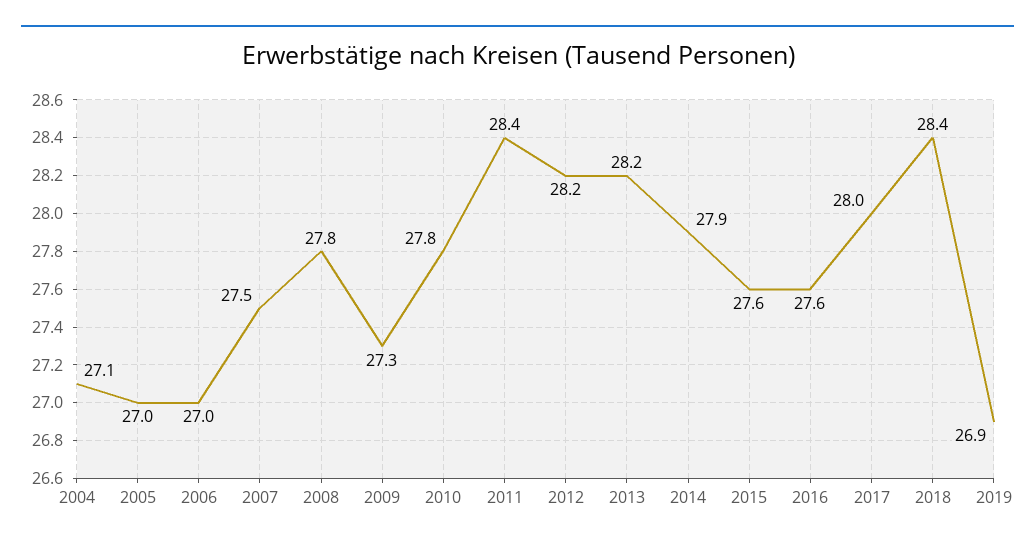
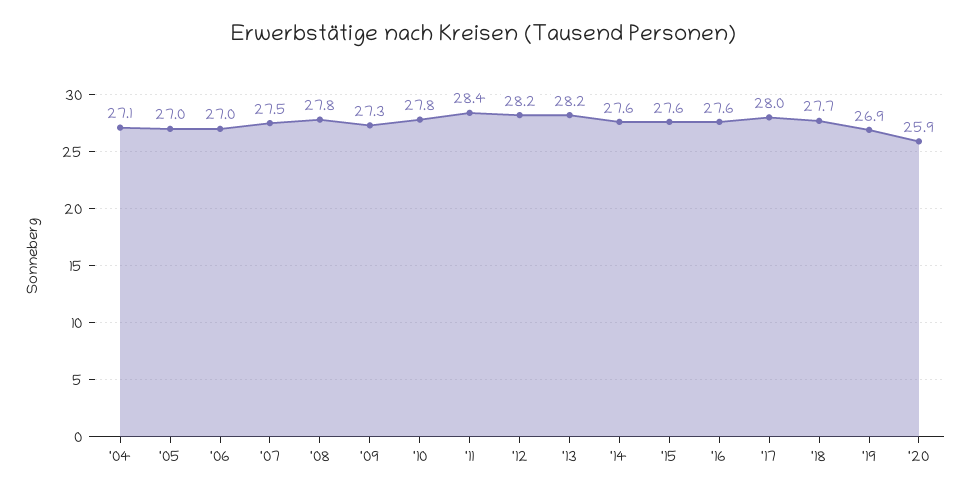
2014: 27.9 -> 27.6
2018: 28.4 -> 27.7
'20: none -> 25.9

